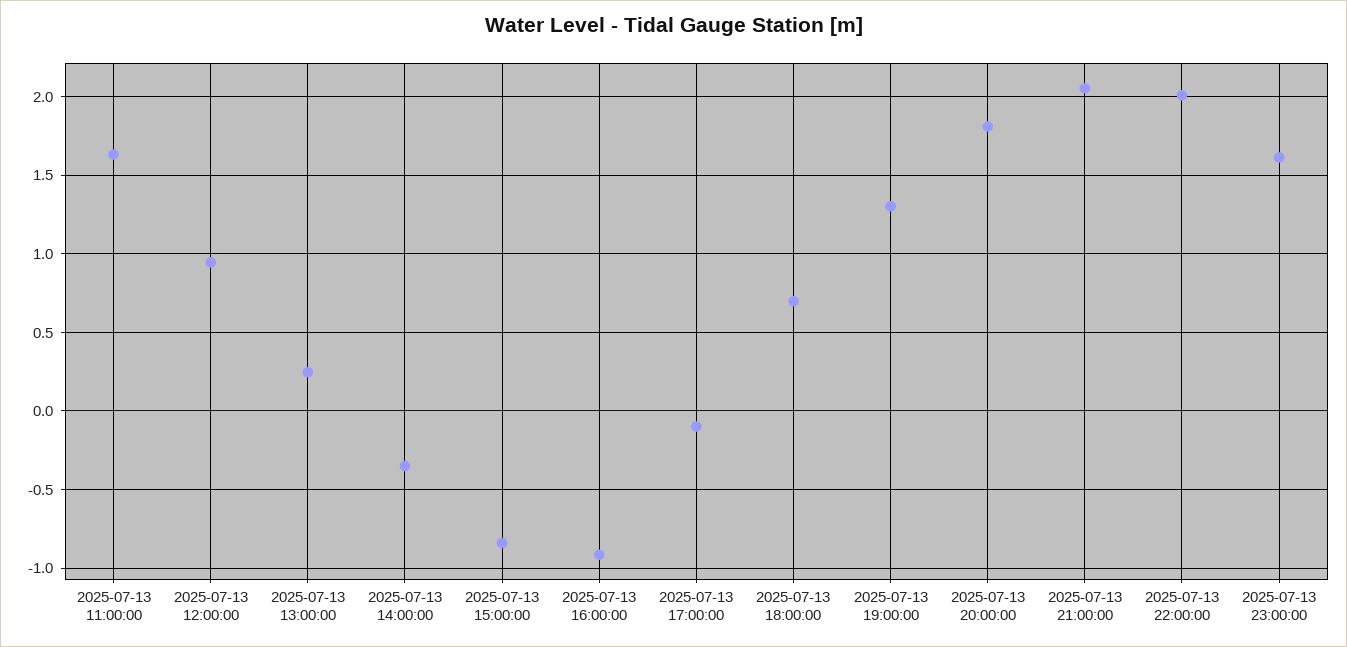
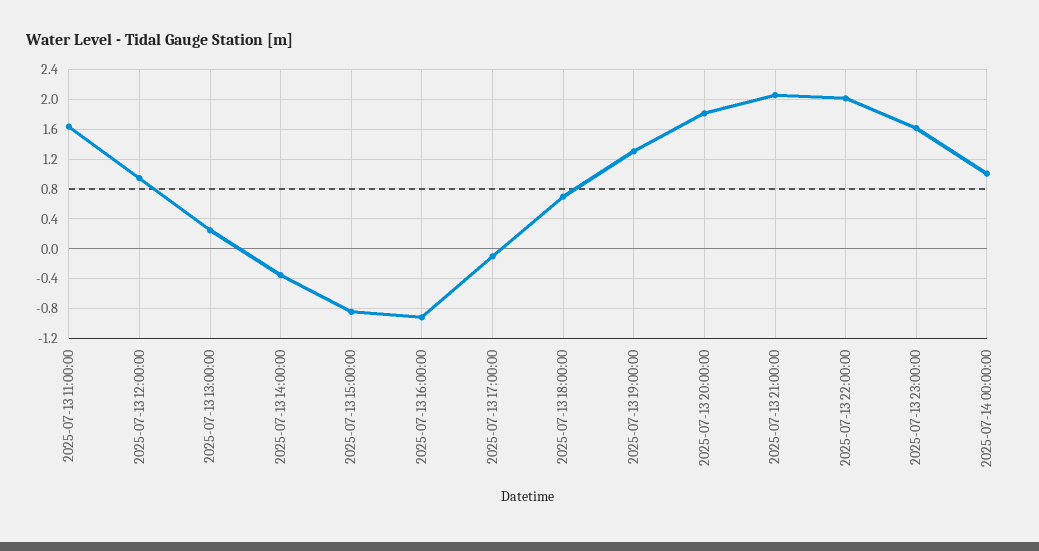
2025-07-14 00:00:00: none -> 1

